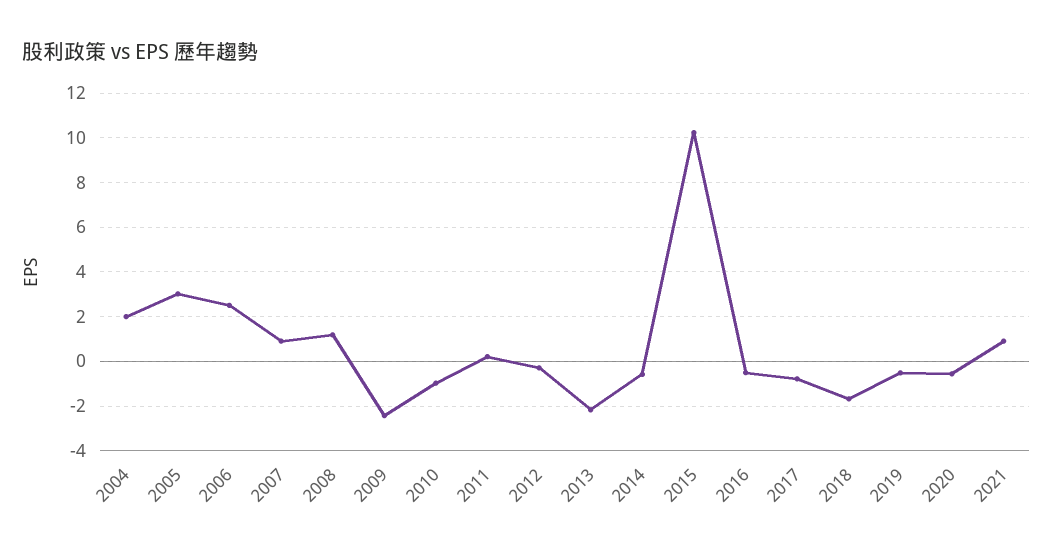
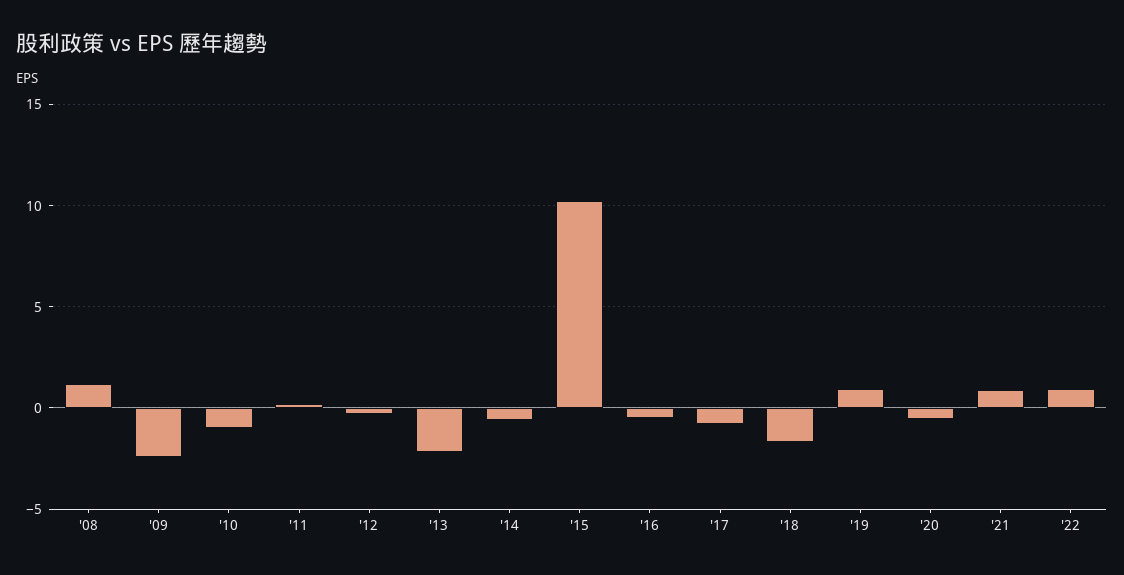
2004: 2 -> none
2005: 3 -> none
2006: 2.5 -> none
2007: 1 -> none
2019: -0.5 -> 1
'22: none -> 1

